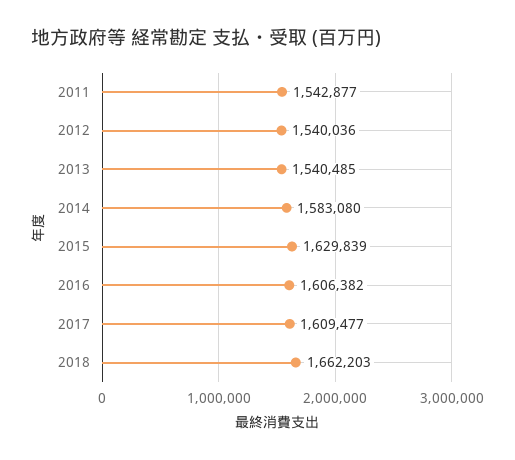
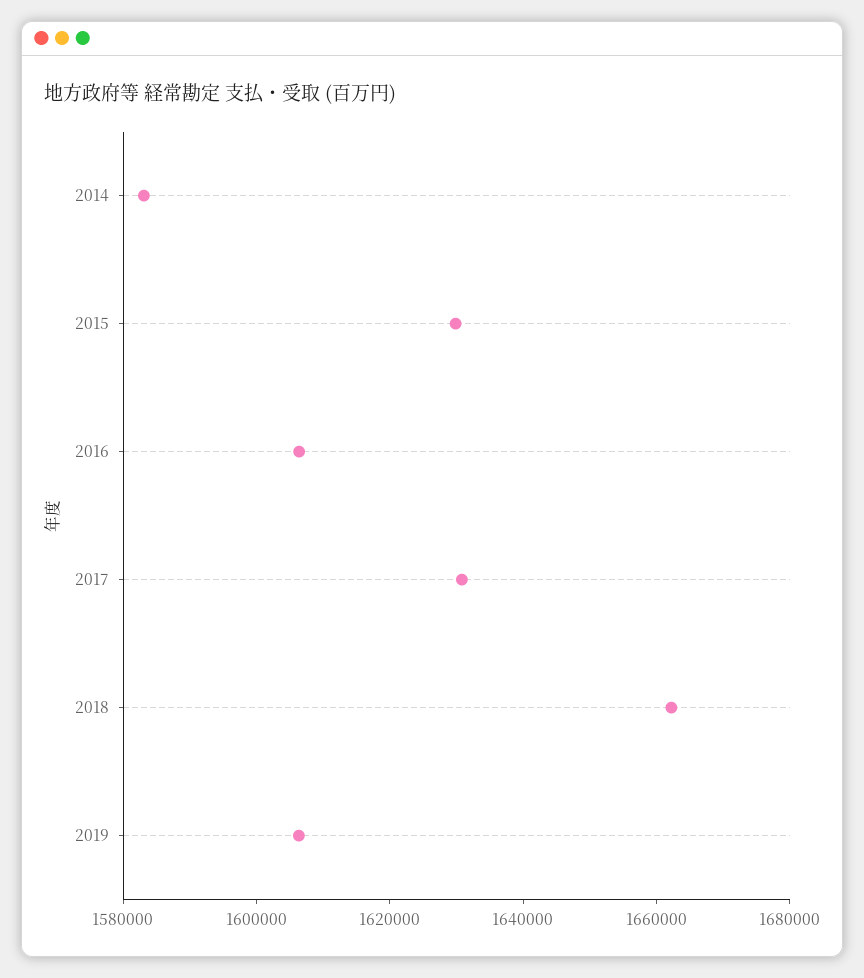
2011: 1542877 -> none
2012: 1540036 -> none
2013: 1540485 -> none
2017: 1609477 -> 1630000
2019: none -> 1605000

